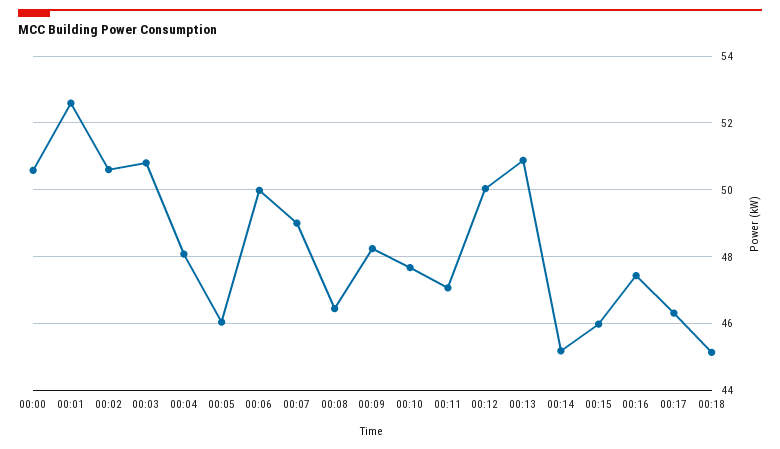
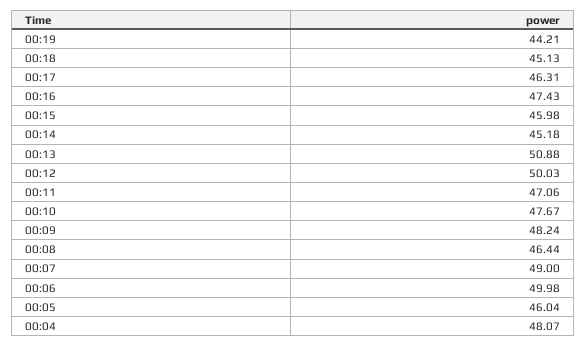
00:00: 50.6 -> none
00:01: 52.6 -> none
00:02: 50.6 -> none
00:03: 50.8 -> none
00:19: none -> 44.21

